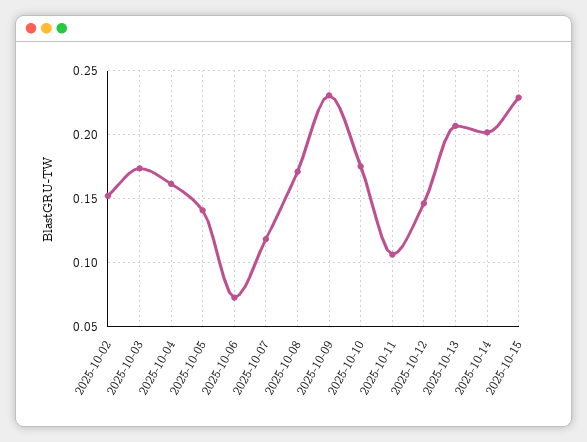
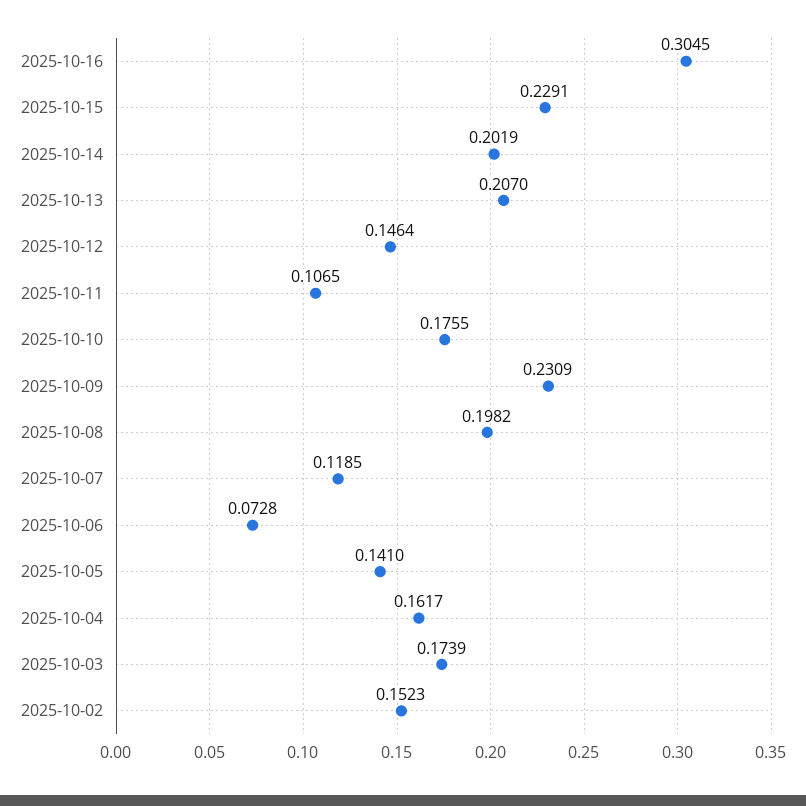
2025-10-08: 0.17 -> 0.1982
2025-10-16: none -> 0.3045

